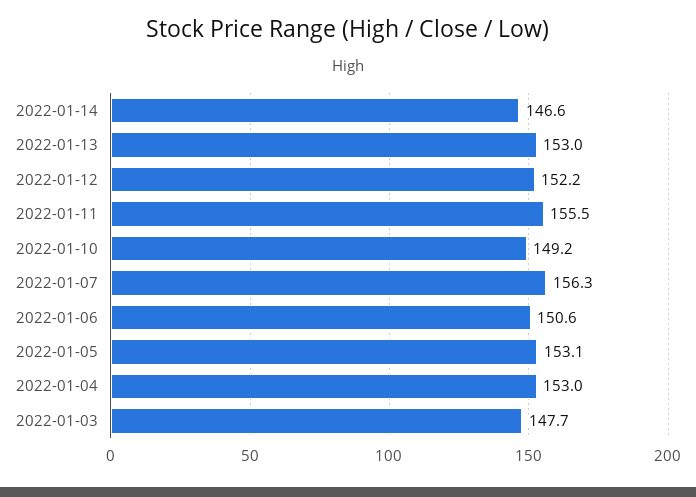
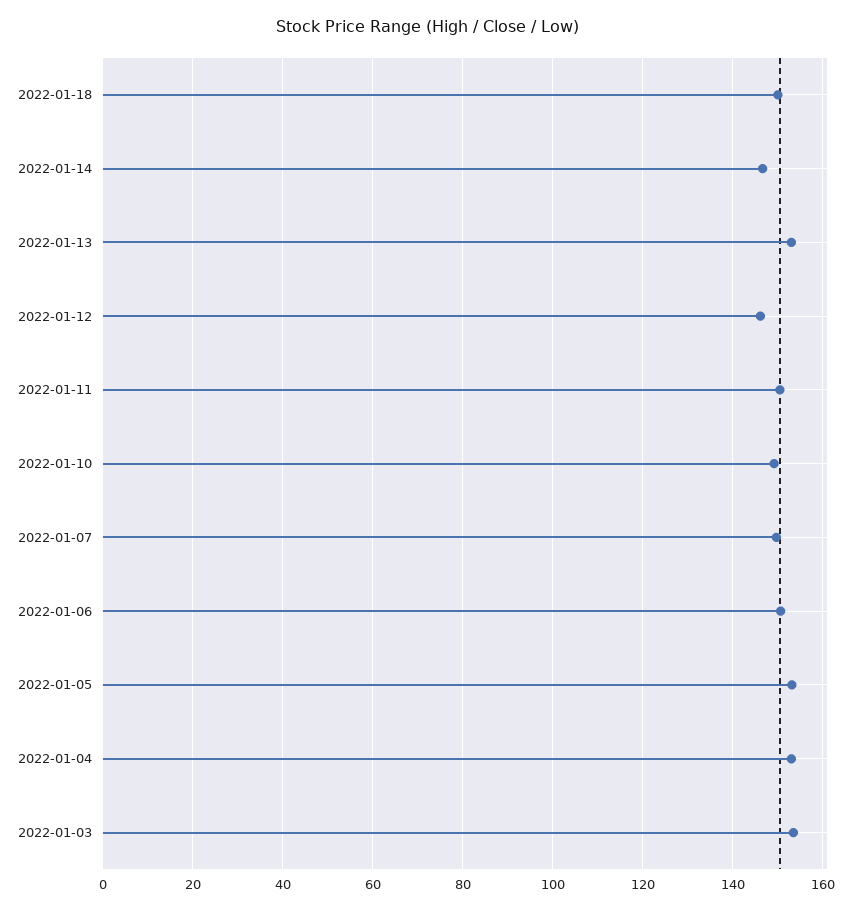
2022-01-12: 152.2 -> 146
2022-01-11: 155.5 -> 150
2022-01-07: 156.3 -> 150
2022-01-03: 147.7 -> 154
2022-01-18: none -> 150

